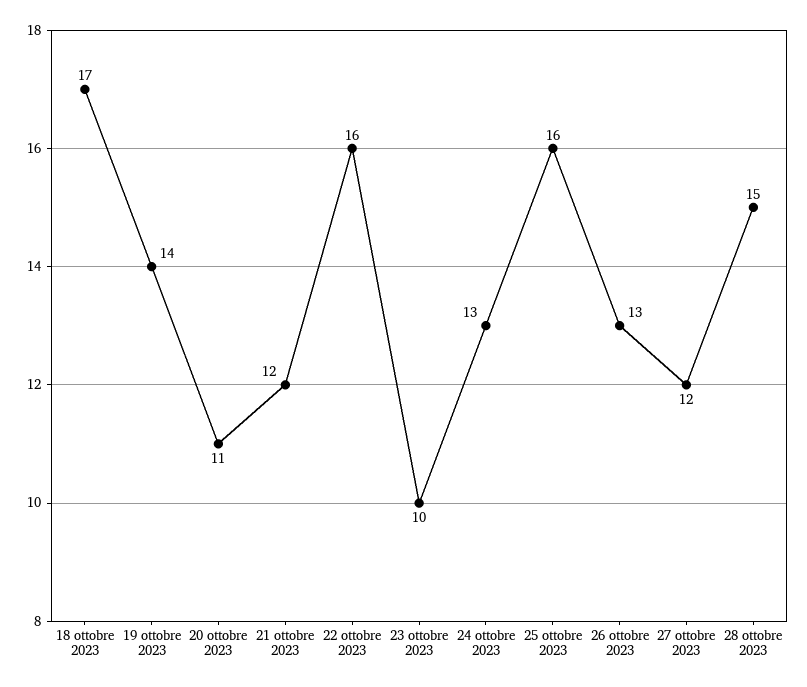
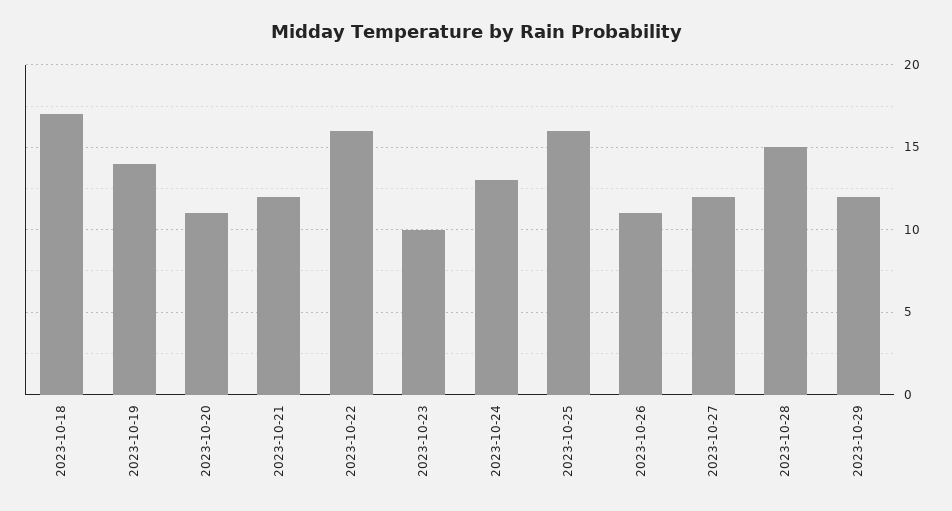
26 ottobre 2023: 13 -> 11
2023-10-29: none -> 12

